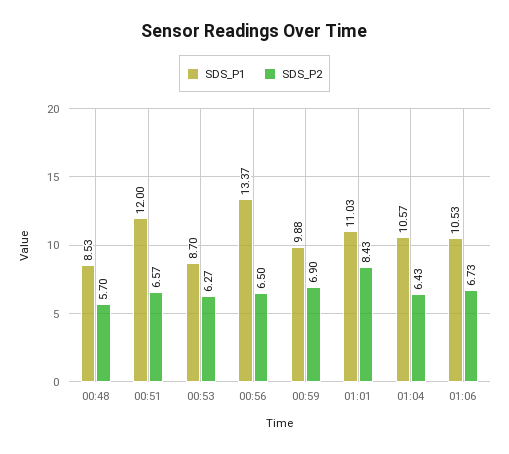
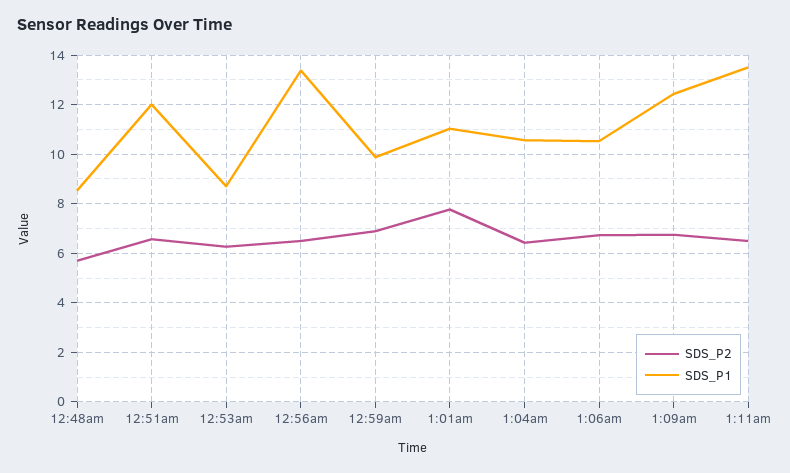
SDS_P2, 01:01: 8.43 -> 7.75
SDS_P2, 1:09am: none -> 6.75
SDS_P1, 1:09am: none -> 12.5
SDS_P2, 1:11am: none -> 6.5
SDS_P1, 1:11am: none -> 13.5

